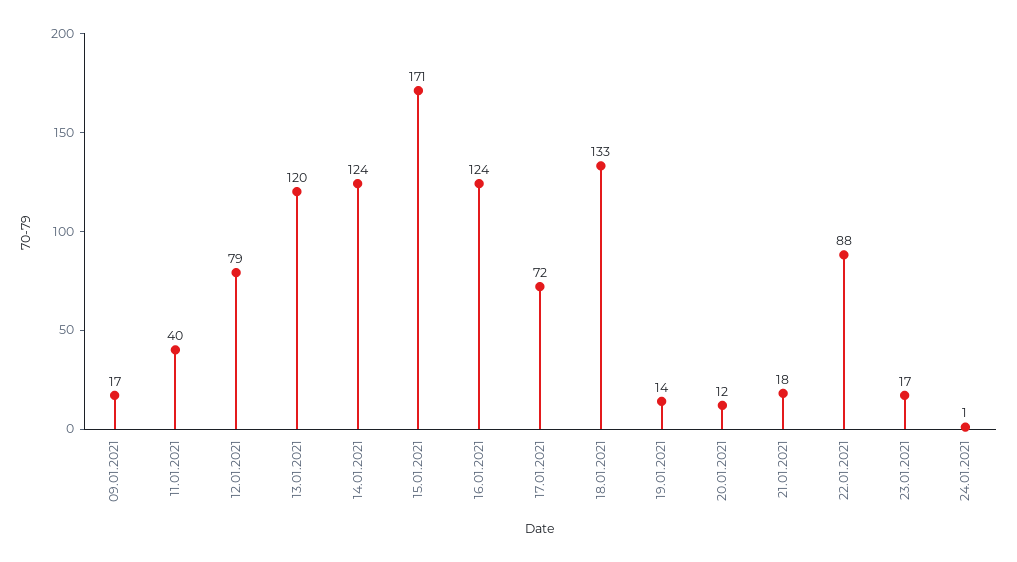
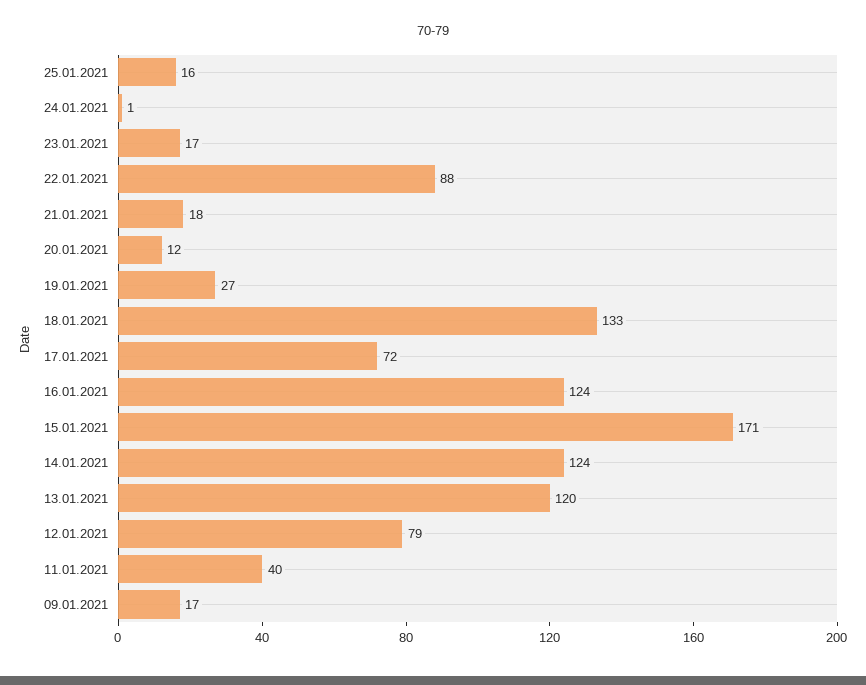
19.01.2021: 14 -> 27
25.01.2021: none -> 16

